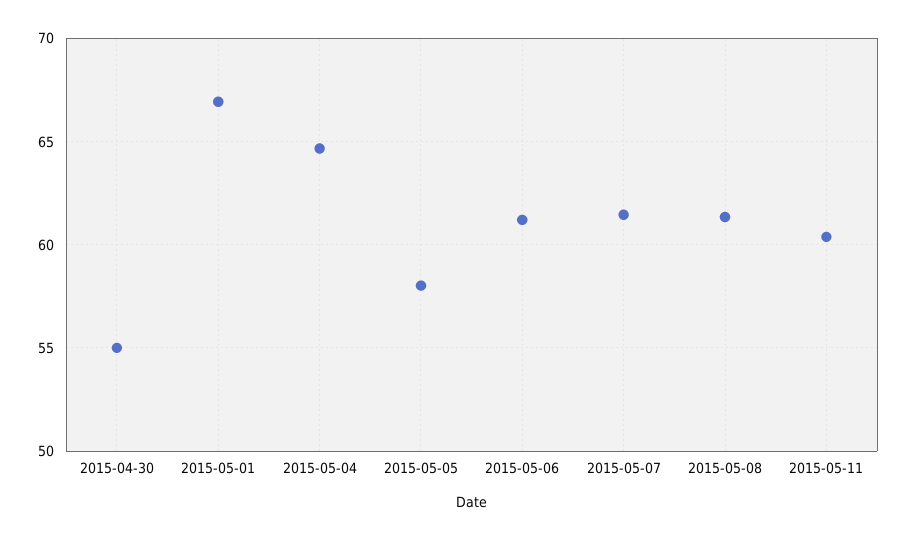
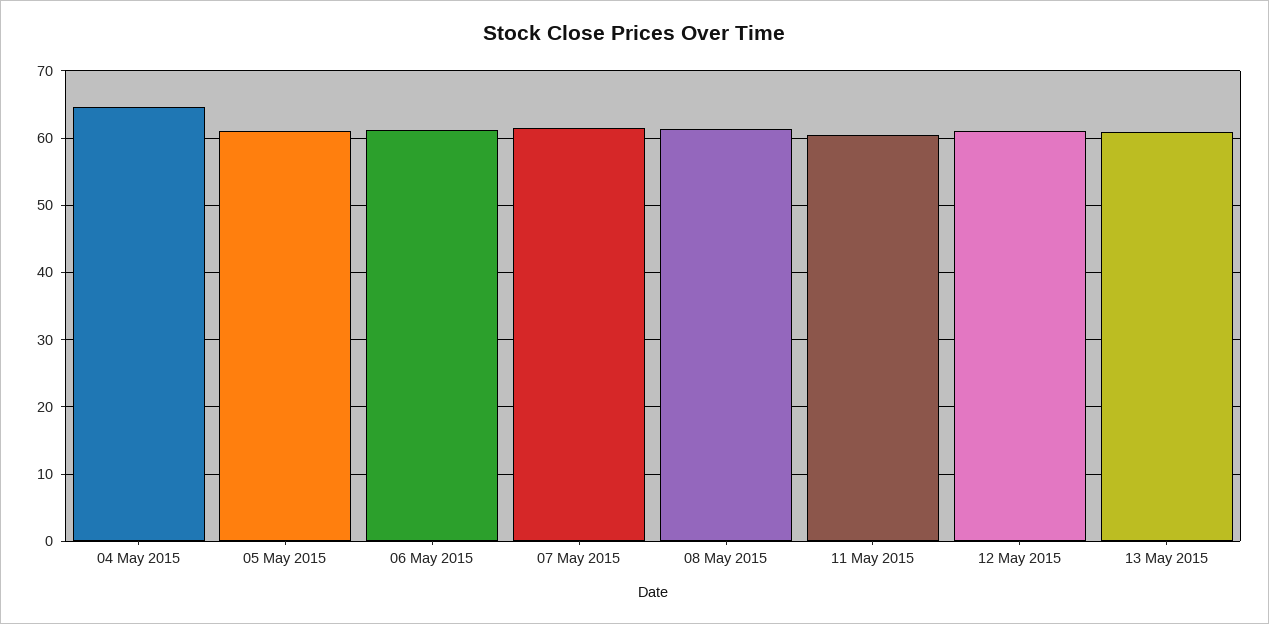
2015-04-30: 55 -> none
2015-05-01: 67 -> none
2015-05-05: 58 -> 61
12 May 2015: none -> 61
13 May 2015: none -> 61

